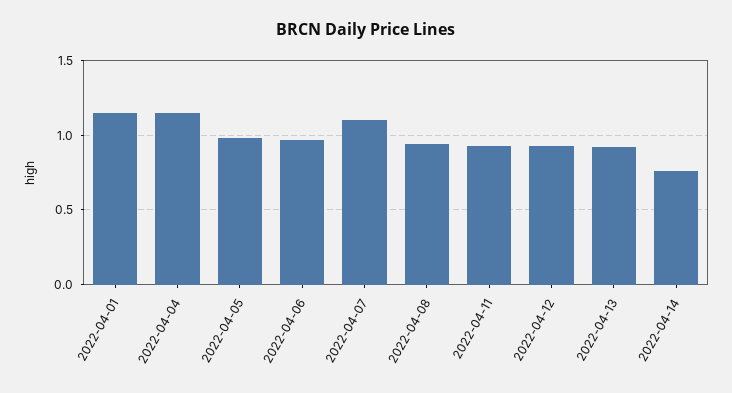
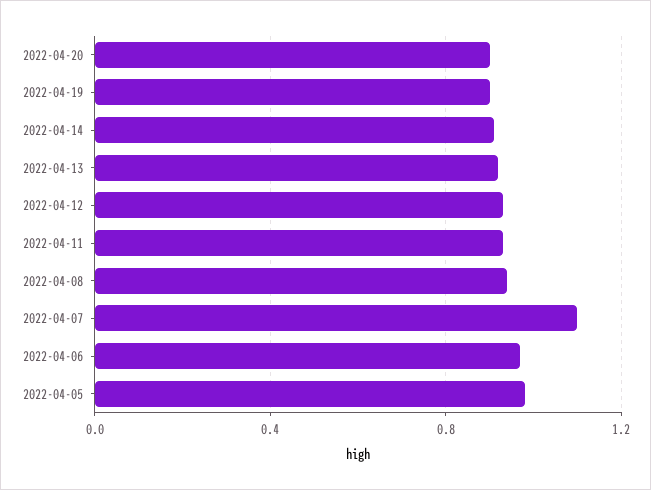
2022-04-01: 1.15 -> none
2022-04-04: 1.15 -> none
2022-04-14: 0.75 -> 0.9
2022-04-20: none -> 0.9
2022-04-19: none -> 0.9

